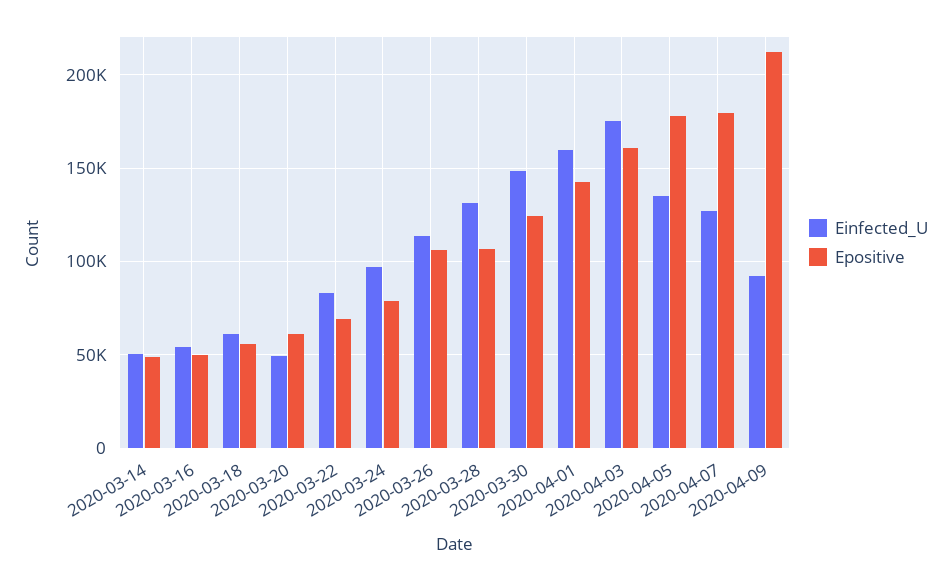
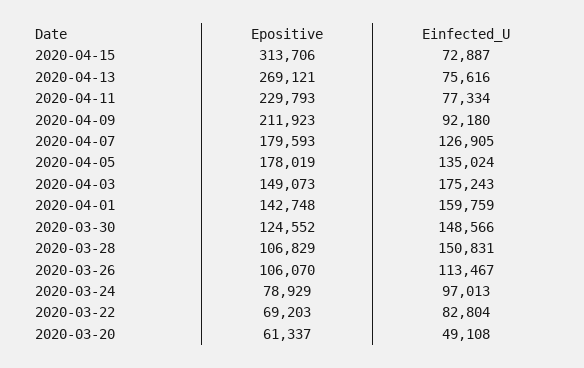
Einfected_U, 2020-03-14: 50000 -> none
Epositive, 2020-03-14: 50000 -> none
Einfected_U, 2020-03-16: 55000 -> none
Epositive, 2020-03-16: 50000 -> none
Einfected_U, 2020-03-18: 60000 -> none
Epositive, 2020-03-18: 55000 -> none
Einfected_U, 2020-03-28: 130000 -> 150831
Epositive, 2020-04-03: 160000 -> 149073
Epositive, 2020-04-15: none -> 313706
Einfected_U, 2020-04-15: none -> 72887
Epositive, 2020-04-13: none -> 269121
Einfected_U, 2020-04-13: none -> 75616
Epositive, 2020-04-11: none -> 229793
Einfected_U, 2020-04-11: none -> 77334

